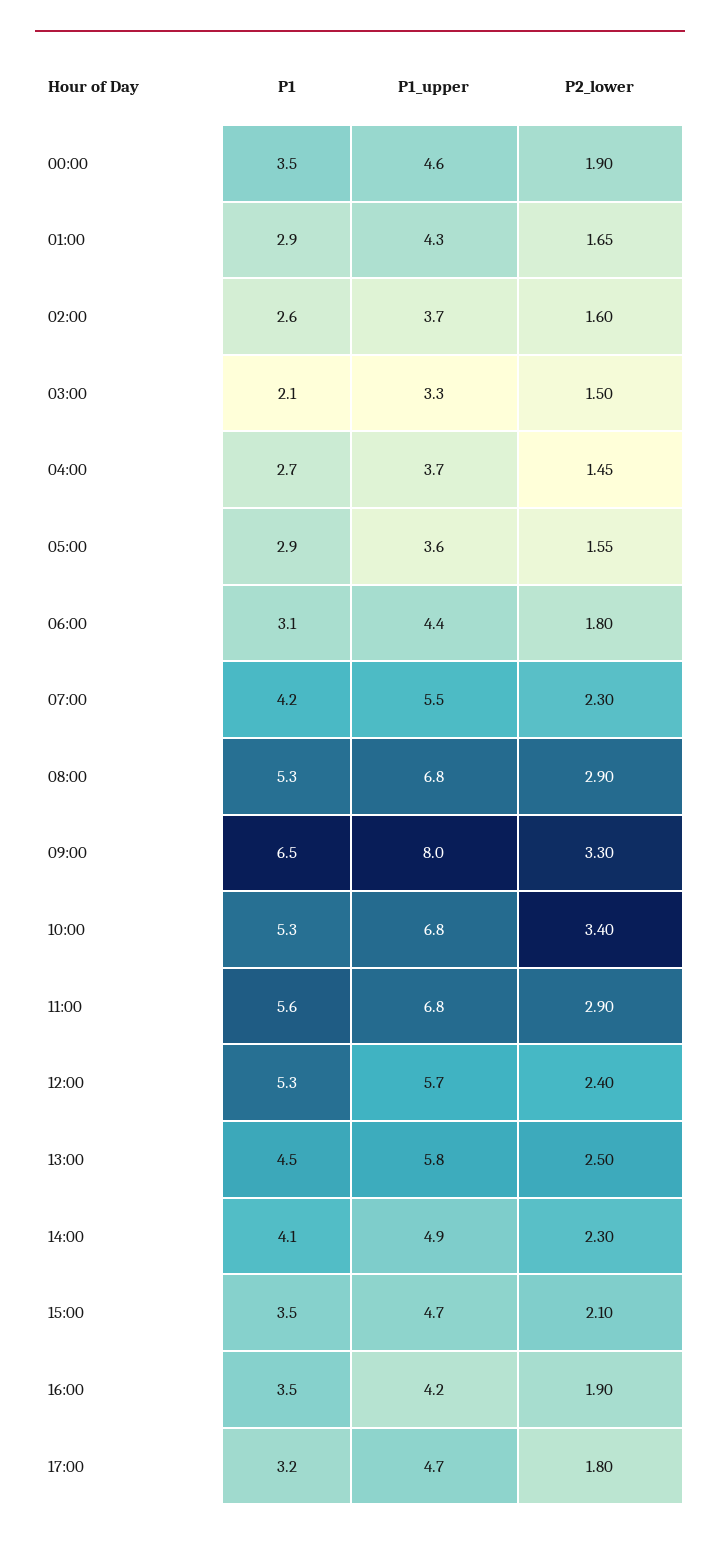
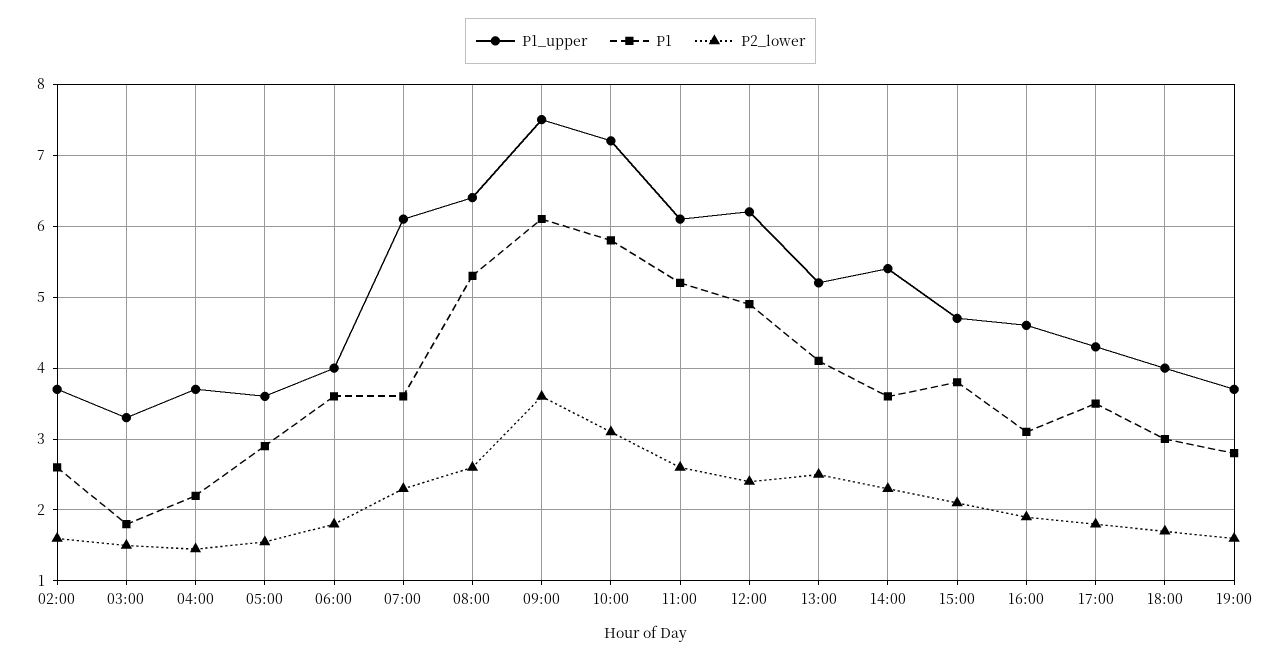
P1, 00:00: 3.5 -> none
P1_upper, 00:00: 4.6 -> none
P2_lower, 00:00: 1.9 -> none
P1, 01:00: 2.9 -> none
P1_upper, 01:00: 4.3 -> none
P2_lower, 01:00: 1.65 -> none
P1, 03:00: 2.1 -> 1.8
P1, 04:00: 2.7 -> 2.2
P1, 06:00: 3.1 -> 3.6
P1_upper, 06:00: 4.4 -> 4
P1, 07:00: 4.2 -> 3.6
P1_upper, 07:00: 5.5 -> 6.1
P1_upper, 08:00: 6.8 -> 6.4
P2_lower, 08:00: 2.9 -> 2.6
P1, 09:00: 6.5 -> 6.1
P1_upper, 09:00: 8 -> 7.5
P2_lower, 09:00: 3.3 -> 3.6
P1, 10:00: 5.3 -> 5.8
P1_upper, 10:00: 6.8 -> 7.2
P2_lower, 10:00: 3.4 -> 3.1
P1, 11:00: 5.6 -> 5.2
P1_upper, 11:00: 6.8 -> 6.1
P2_lower, 11:00: 2.9 -> 2.6
P1, 12:00: 5.3 -> 4.9
P1_upper, 12:00: 5.7 -> 6.2
P1, 13:00: 4.5 -> 4.1
P1_upper, 13:00: 5.8 -> 5.2
P1, 14:00: 4.1 -> 3.6
P1_upper, 14:00: 4.9 -> 5.4
P1, 15:00: 3.5 -> 3.8
P1, 16:00: 3.5 -> 3.1
P1_upper, 16:00: 4.2 -> 4.6
P1, 17:00: 3.2 -> 3.5
P1_upper, 17:00: 4.7 -> 4.3
P1_upper, 18:00: none -> 4
P1, 18:00: none -> 3
P2_lower, 18:00: none -> 1.7
P1_upper, 19:00: none -> 3.7
P1, 19:00: none -> 2.8
P2_lower, 19:00: none -> 1.6

